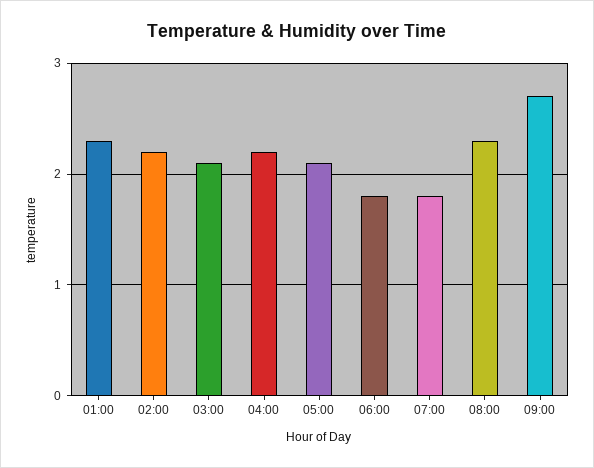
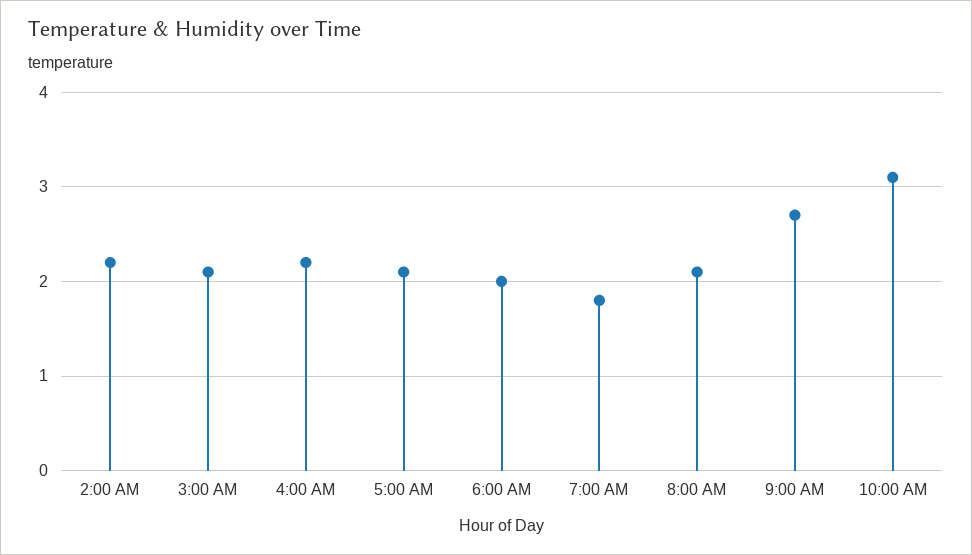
01:00: 2.3 -> none
06:00: 1.8 -> 2
08:00: 2.3 -> 2.1
10:00 AM: none -> 3.1

